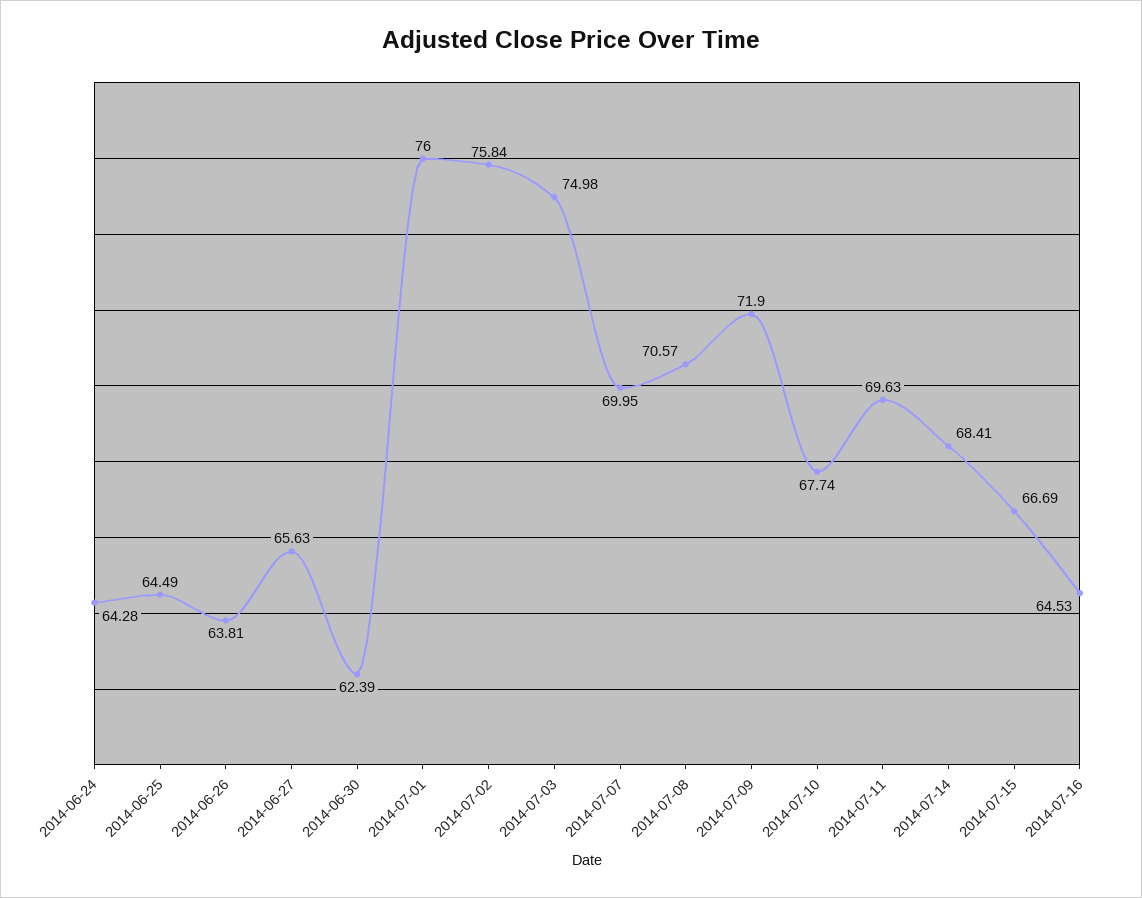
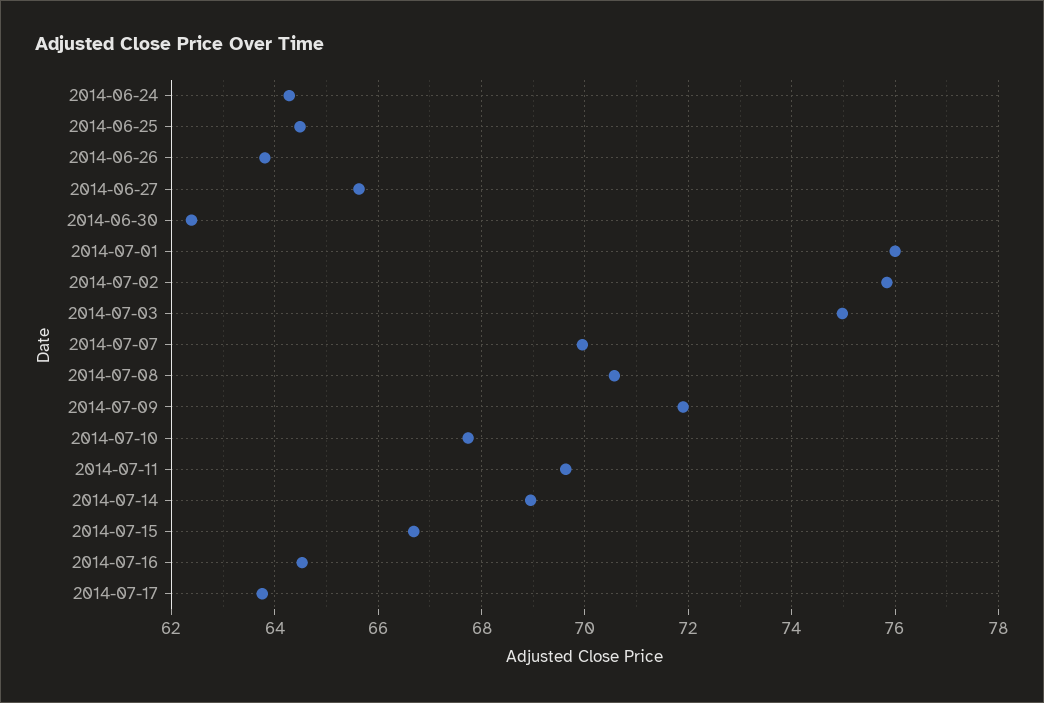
2014-07-14: 68.41 -> 69
2014-07-17: none -> 63.8

